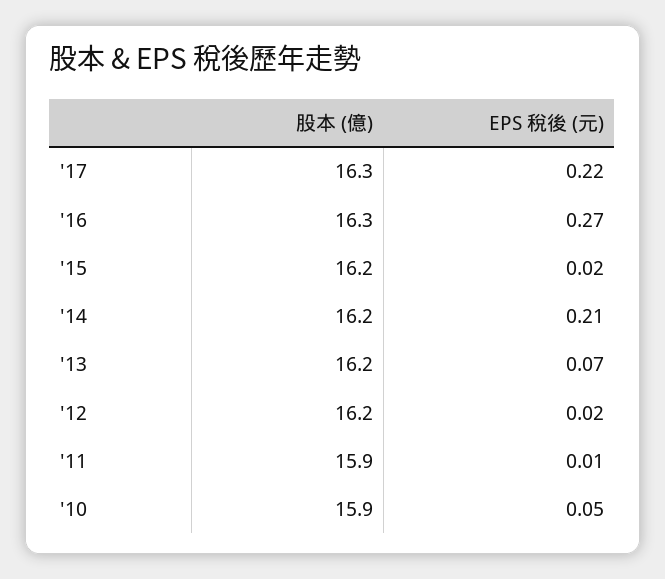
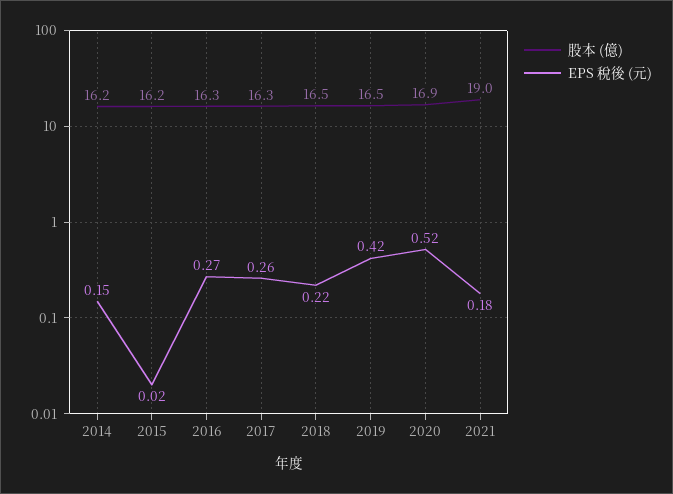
EPS 稅後 (元), '17: 0.22 -> 0.26
EPS 稅後 (元), '14: 0.21 -> 0.15
股本 (億), '13: 16.2 -> none
EPS 稅後 (元), '13: 0.07 -> none
股本 (億), '12: 16.2 -> none
EPS 稅後 (元), '12: 0.02 -> none
股本 (億), '11: 15.9 -> none
EPS 稅後 (元), '11: 0.01 -> none
股本 (億), '10: 15.9 -> none
EPS 稅後 (元), '10: 0.05 -> none
股本 (億), 2018: none -> 16.5
EPS 稅後 (元), 2018: none -> 0.22
股本 (億), 2019: none -> 16.5
EPS 稅後 (元), 2019: none -> 0.42
股本 (億), 2020: none -> 16.9
EPS 稅後 (元), 2020: none -> 0.52
股本 (億), 2021: none -> 19
EPS 稅後 (元), 2021: none -> 0.18

